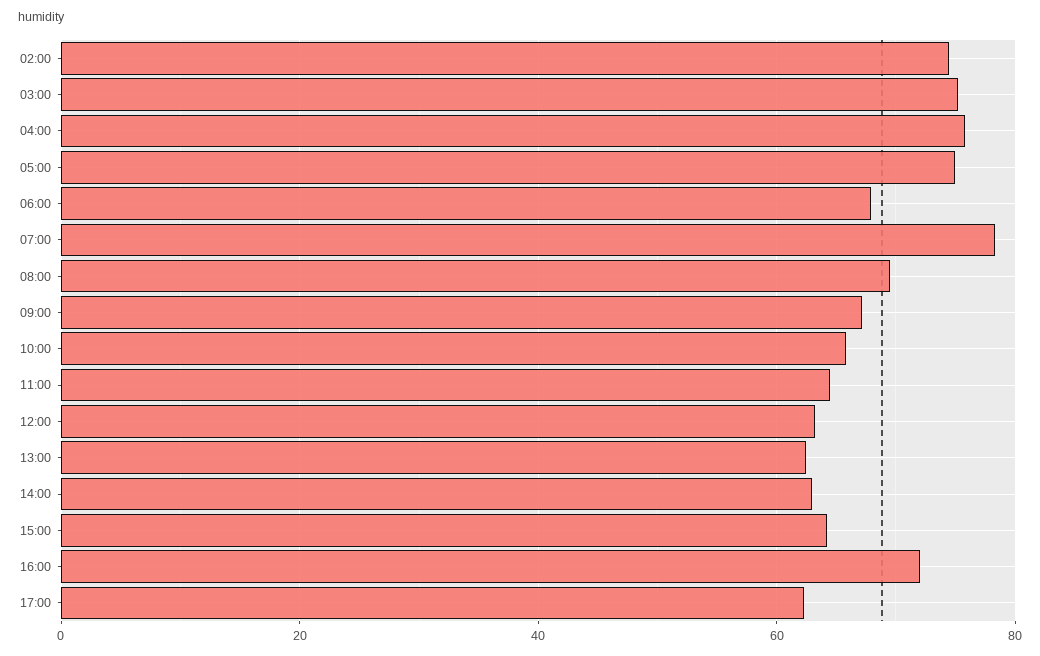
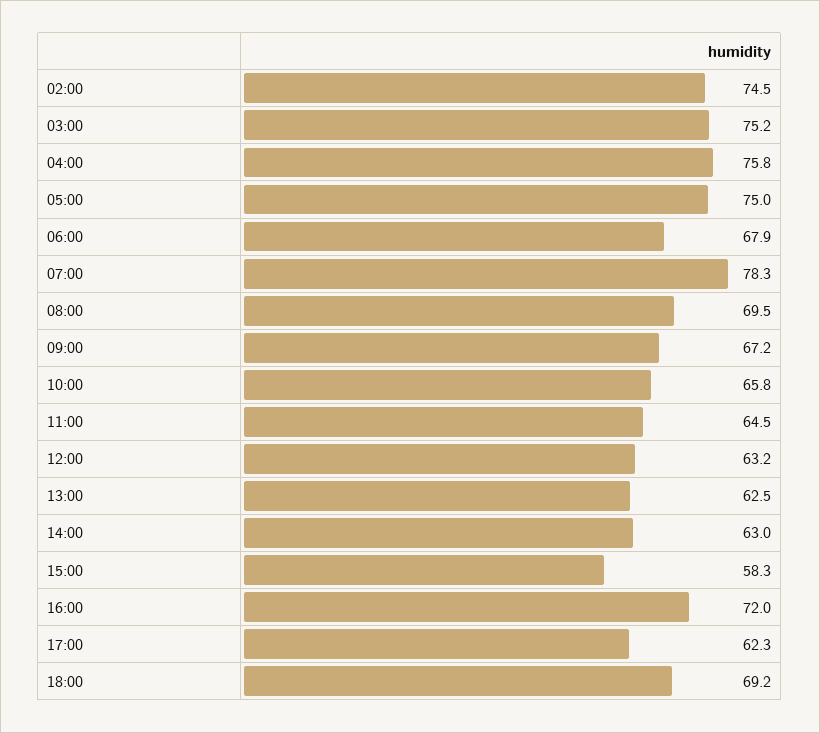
15:00: 64 -> 58.3
18:00: none -> 69.2

